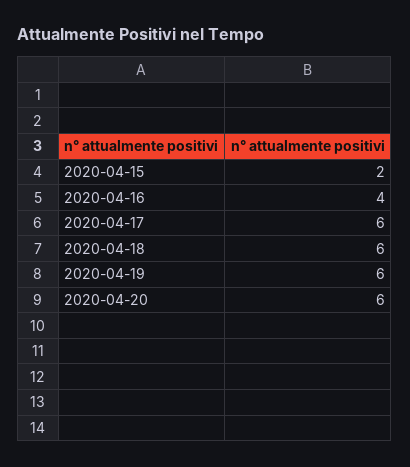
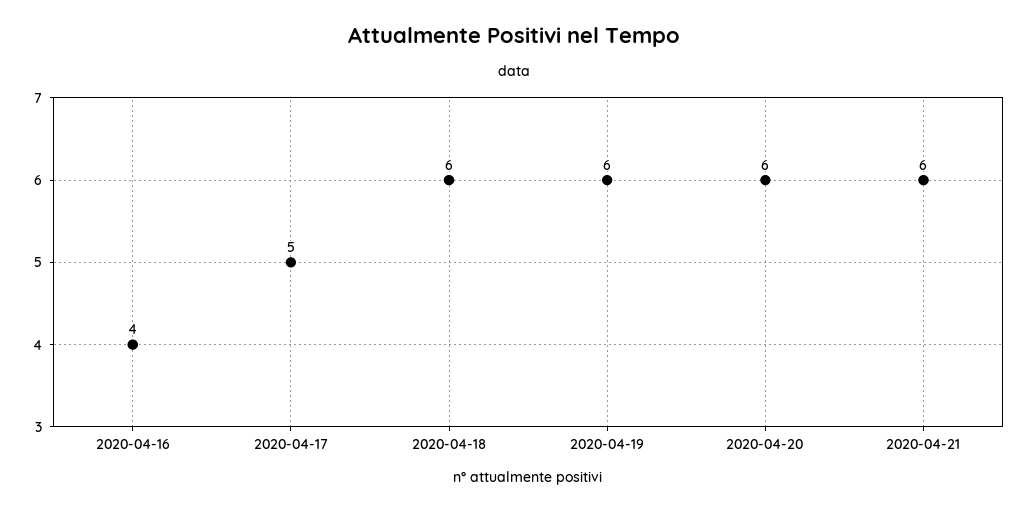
2020-04-15: 2 -> none
2020-04-17: 6 -> 5
2020-04-21: none -> 6

